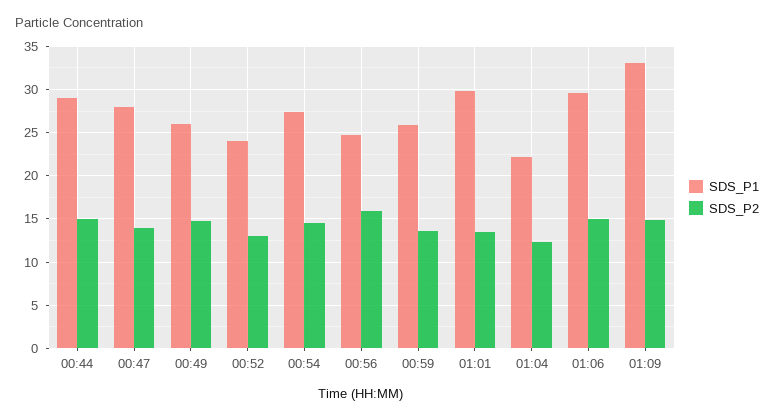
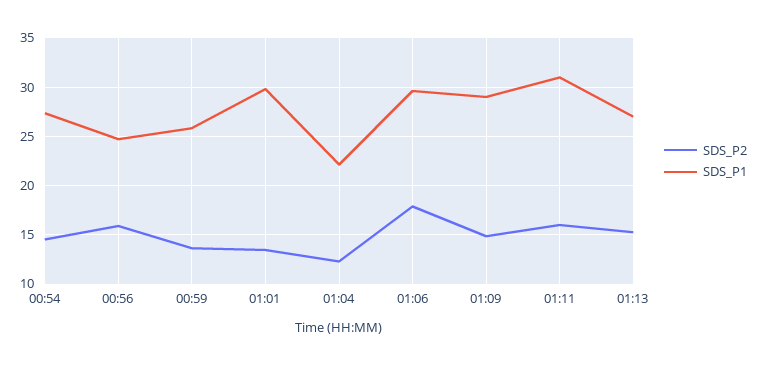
SDS_P1, 00:44: 29 -> none
SDS_P2, 00:44: 15 -> none
SDS_P1, 00:47: 28 -> none
SDS_P2, 00:47: 14 -> none
SDS_P1, 00:49: 26 -> none
SDS_P2, 00:49: 15 -> none
SDS_P1, 00:52: 24 -> none
SDS_P2, 00:52: 13 -> none
SDS_P2, 01:06: 15 -> 18
SDS_P1, 01:09: 33 -> 29
SDS_P2, 01:11: none -> 16
SDS_P1, 01:11: none -> 31
SDS_P2, 01:13: none -> 15
SDS_P1, 01:13: none -> 27

